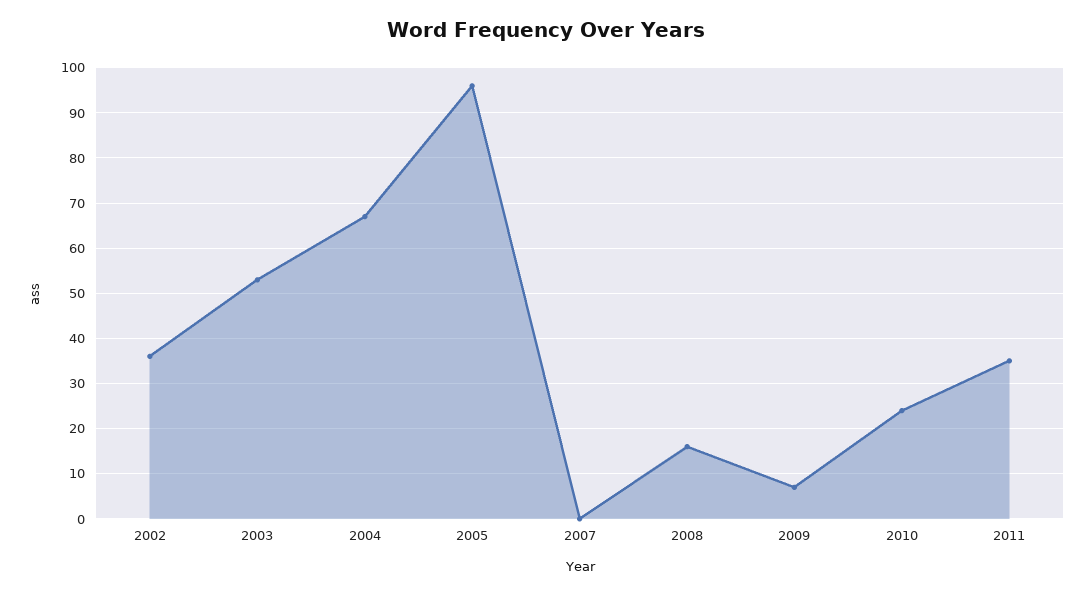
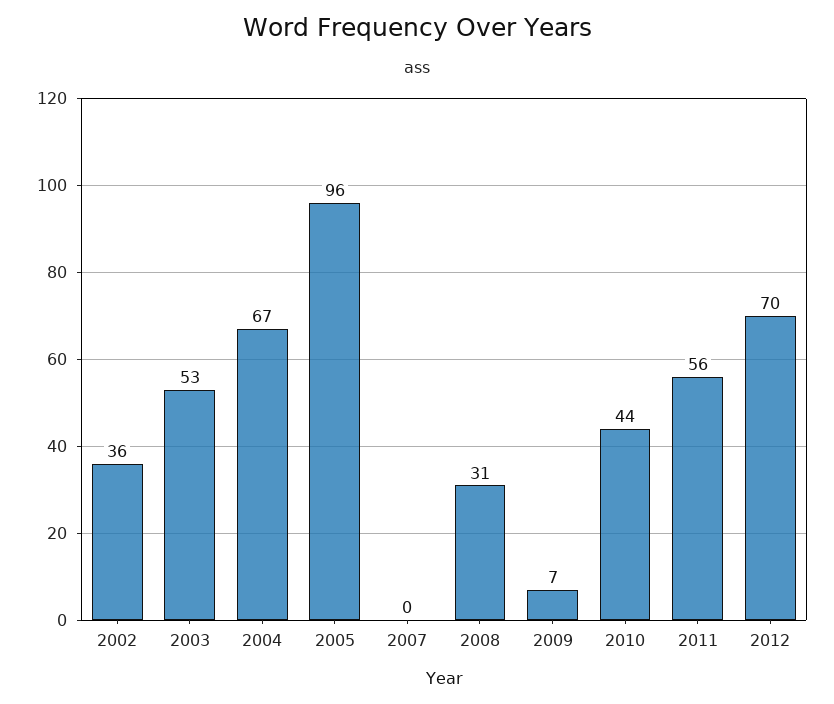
2008: 15 -> 31
2010: 25 -> 44
2011: 35 -> 56
2012: none -> 70

